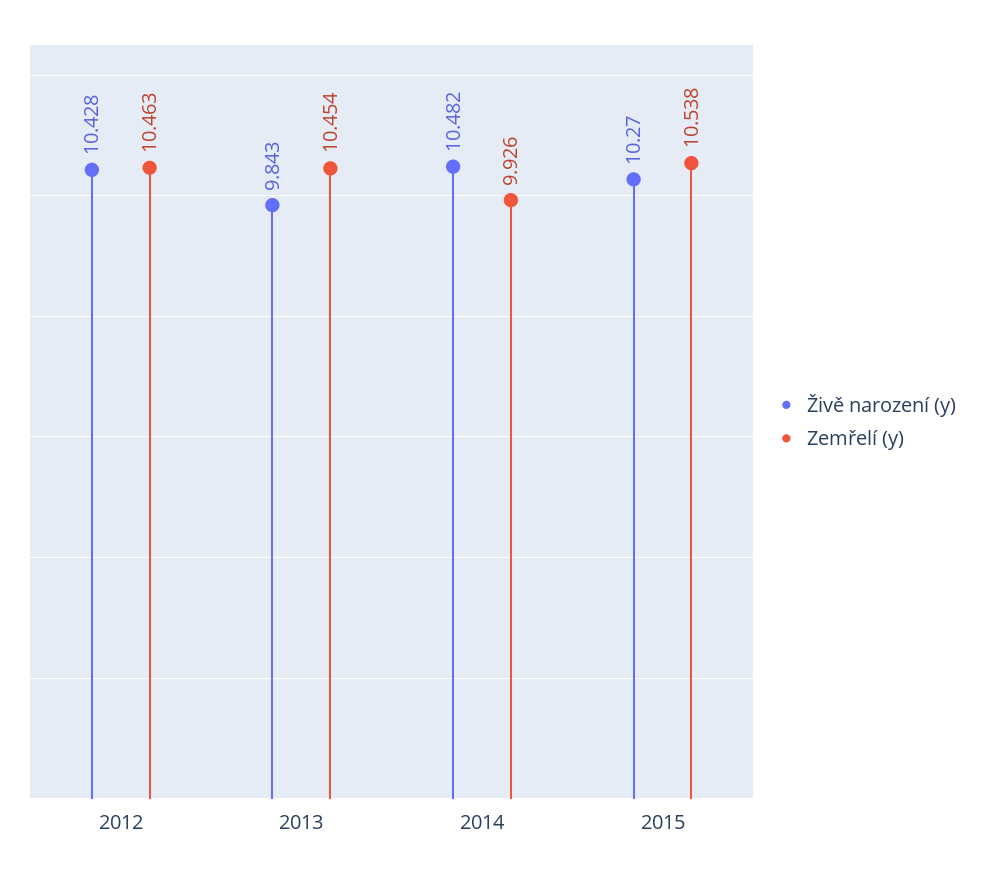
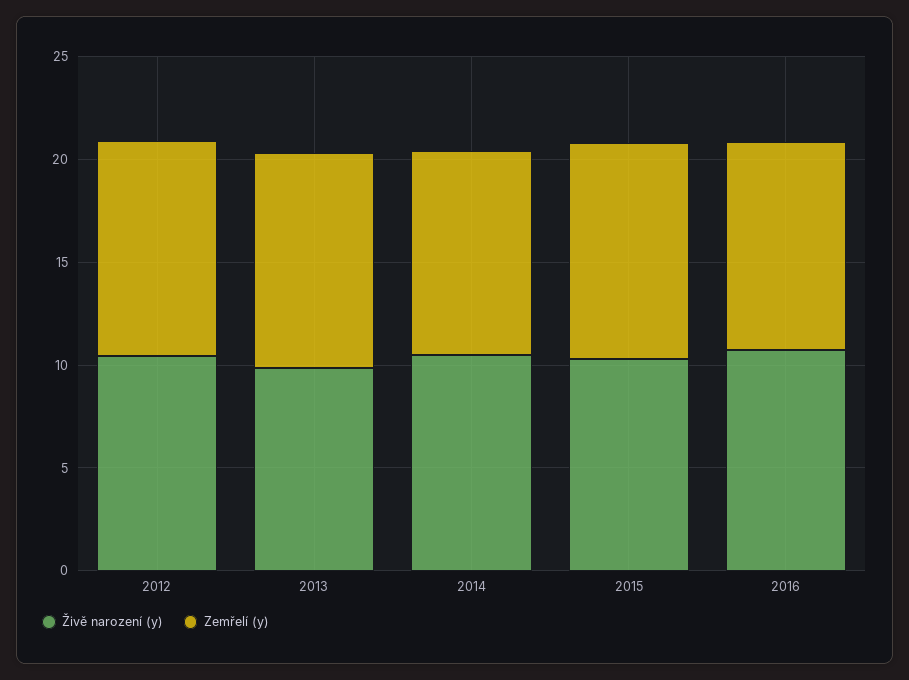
Živě narození (y), 2016: none -> 11
Zemřelí (y), 2016: none -> 10

